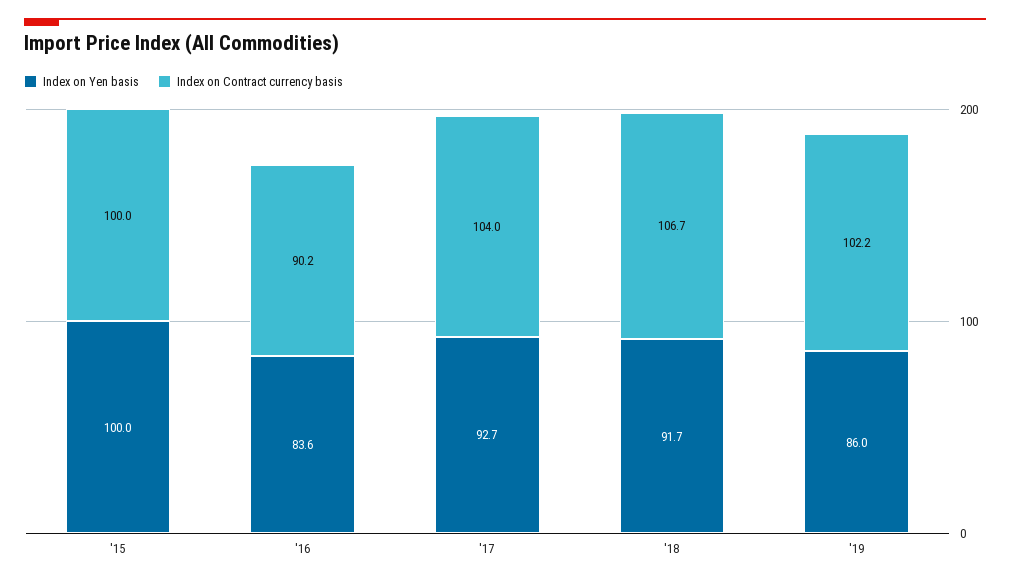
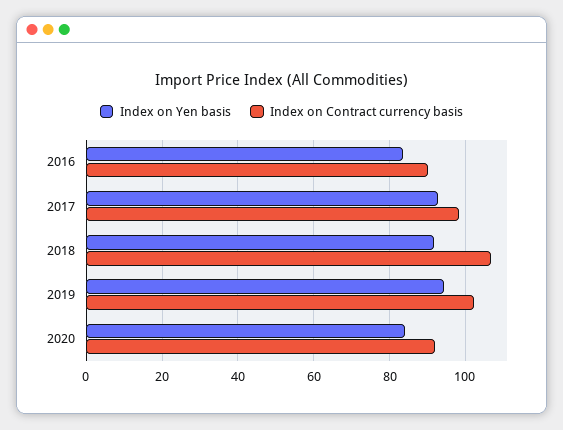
Index on Yen basis, '15: 100 -> none
Index on Contract currency basis, '15: 100 -> none
Index on Contract currency basis, '17: 104 -> 98
Index on Yen basis, '19: 86 -> 94
Index on Yen basis, 2020: none -> 84
Index on Contract currency basis, 2020: none -> 92

